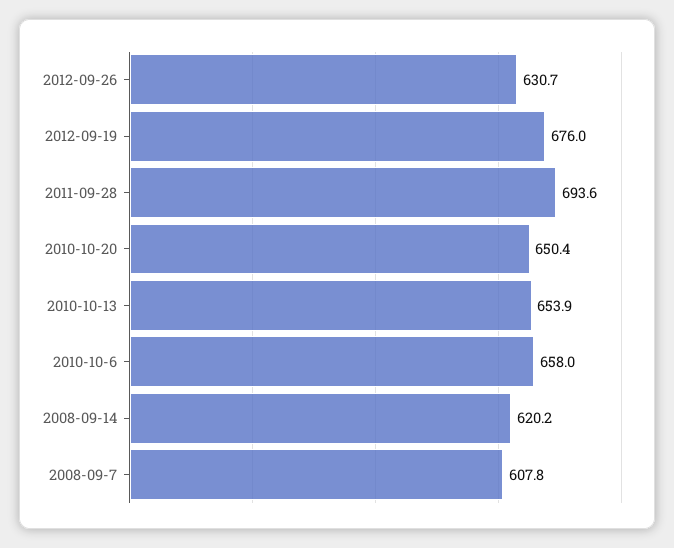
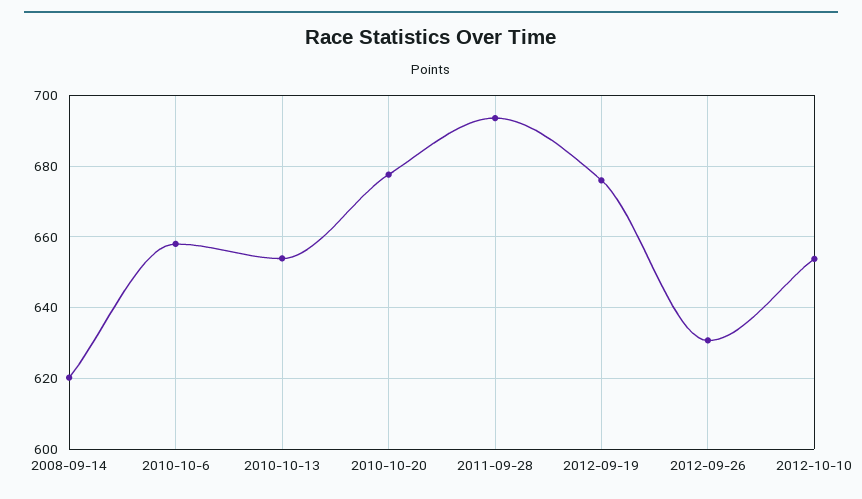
2010-10-20: 650.4 -> 678
2008-09-7: 607.8 -> none
2012-10-10: none -> 654

